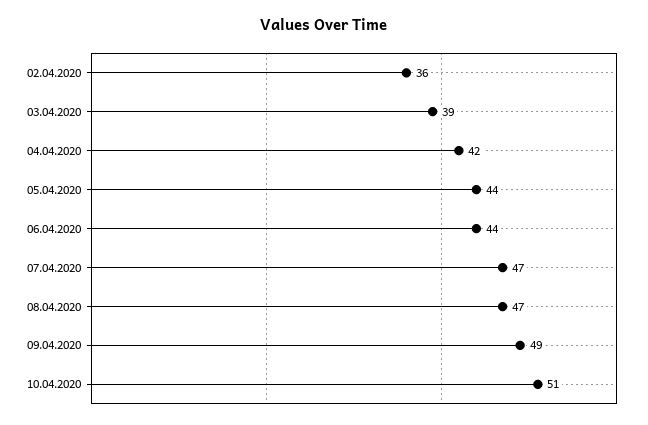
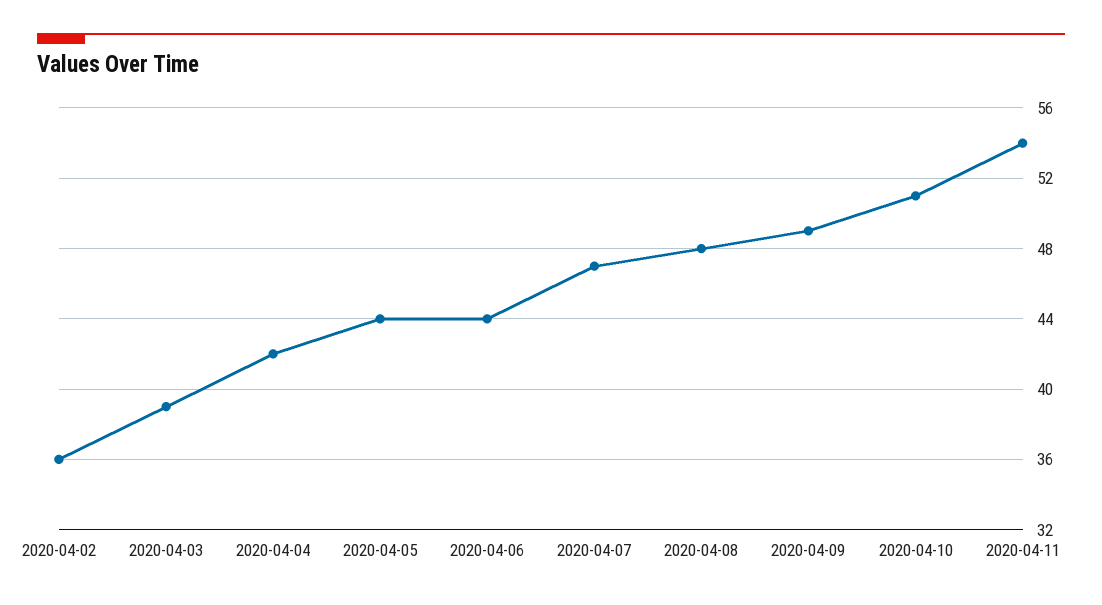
08.04.2020: 47 -> 48
2020-04-11: none -> 54

